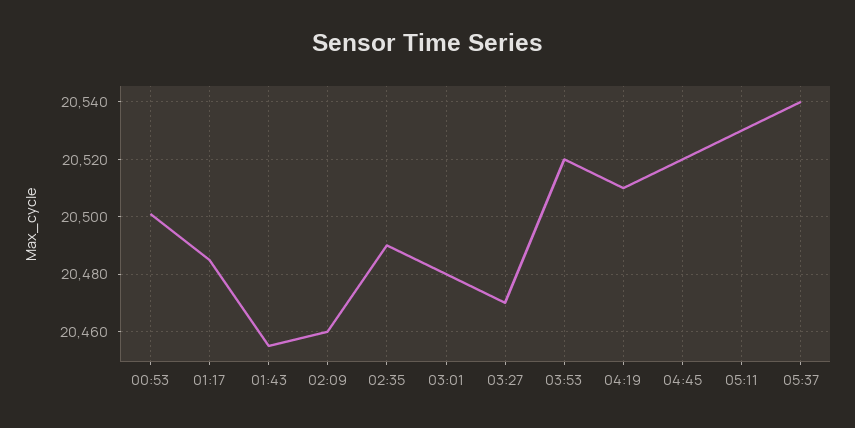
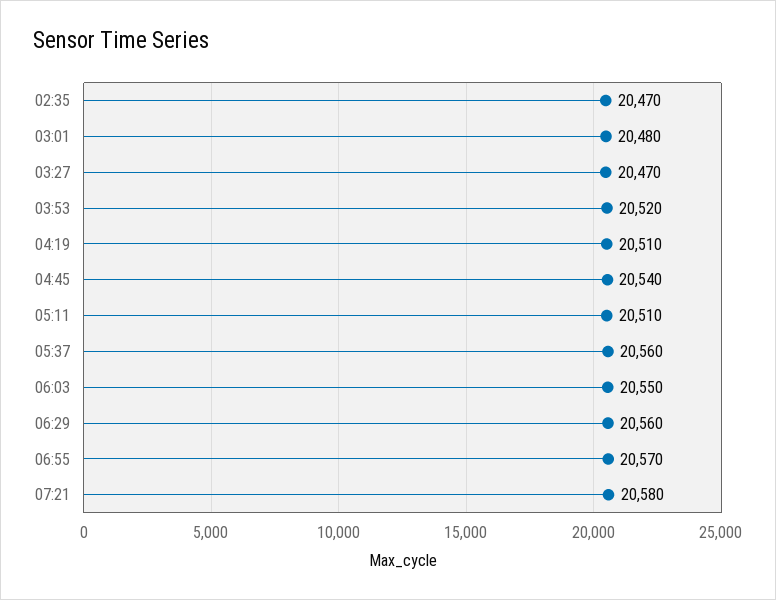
00:53: 20500 -> none
01:17: 20485 -> none
01:43: 20455 -> none
02:09: 20460 -> none
02:35: 20490 -> 20470
04:45: 20520 -> 20540
05:11: 20530 -> 20510
05:37: 20540 -> 20560
06:03: none -> 20550
06:29: none -> 20560
06:55: none -> 20570
07:21: none -> 20580

